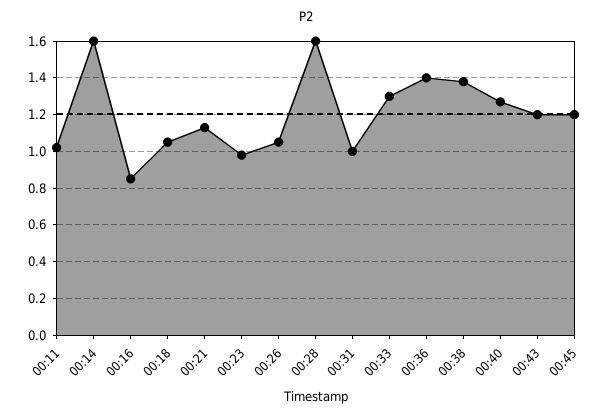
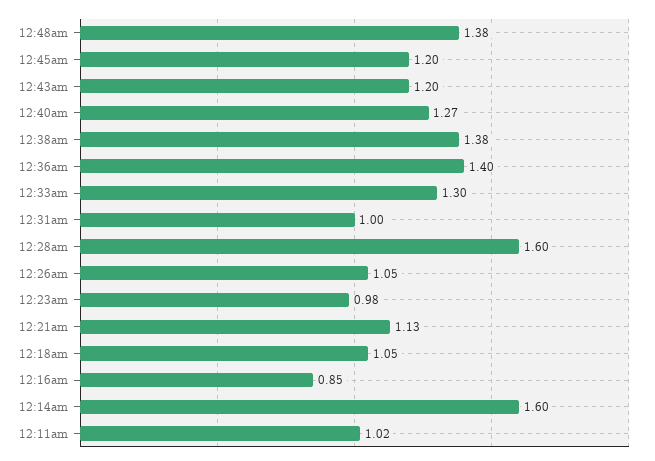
12:48am: none -> 1.38

